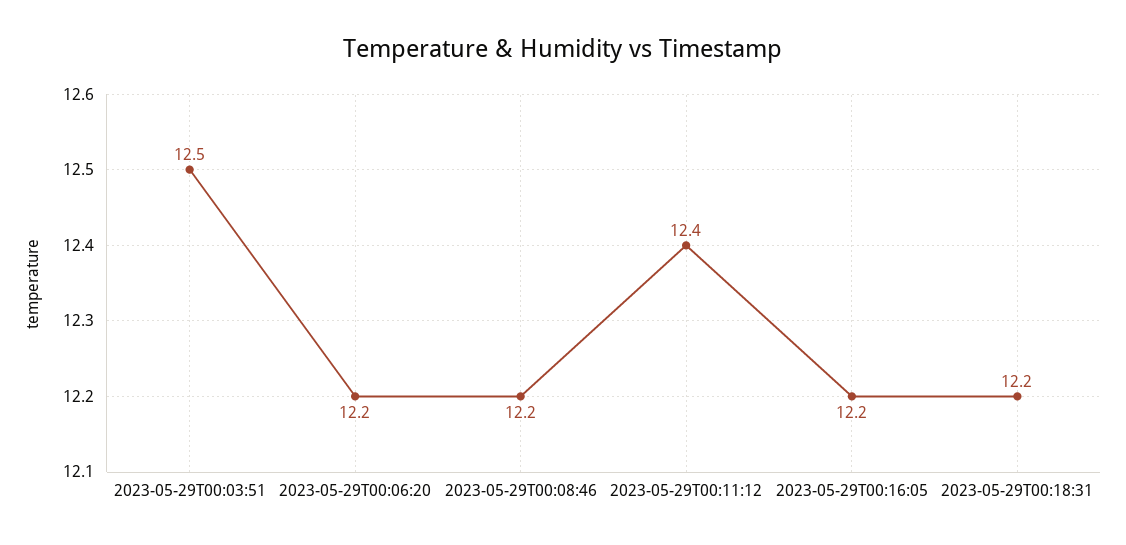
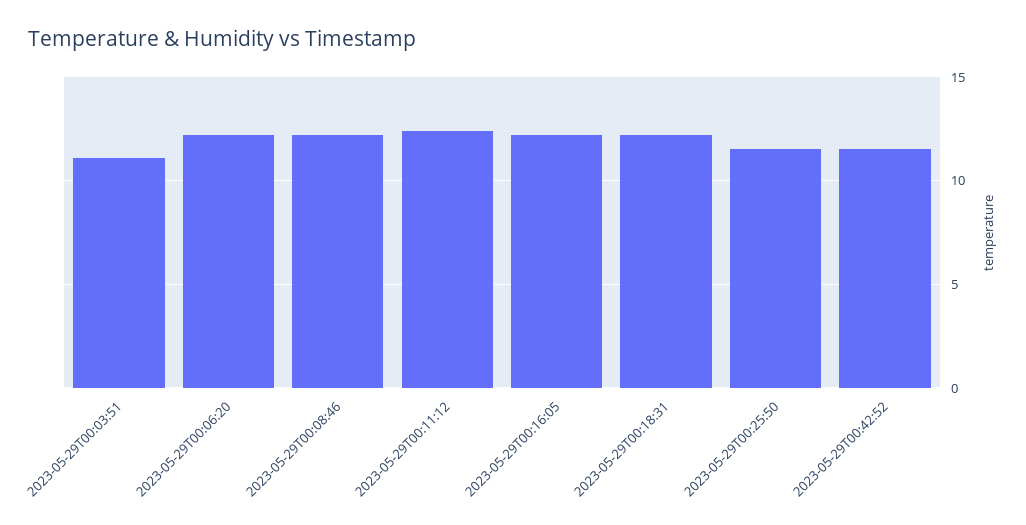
2023-05-29T00:03:51: 12.5 -> 11
2023-05-29T00:25:50: none -> 11.5
2023-05-29T00:42:52: none -> 11.5

